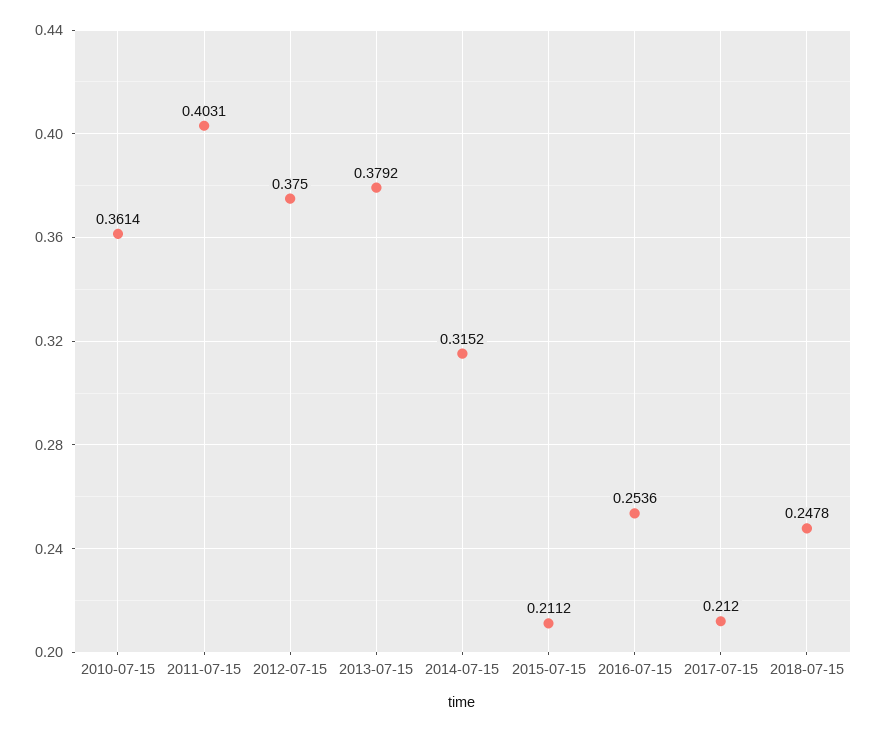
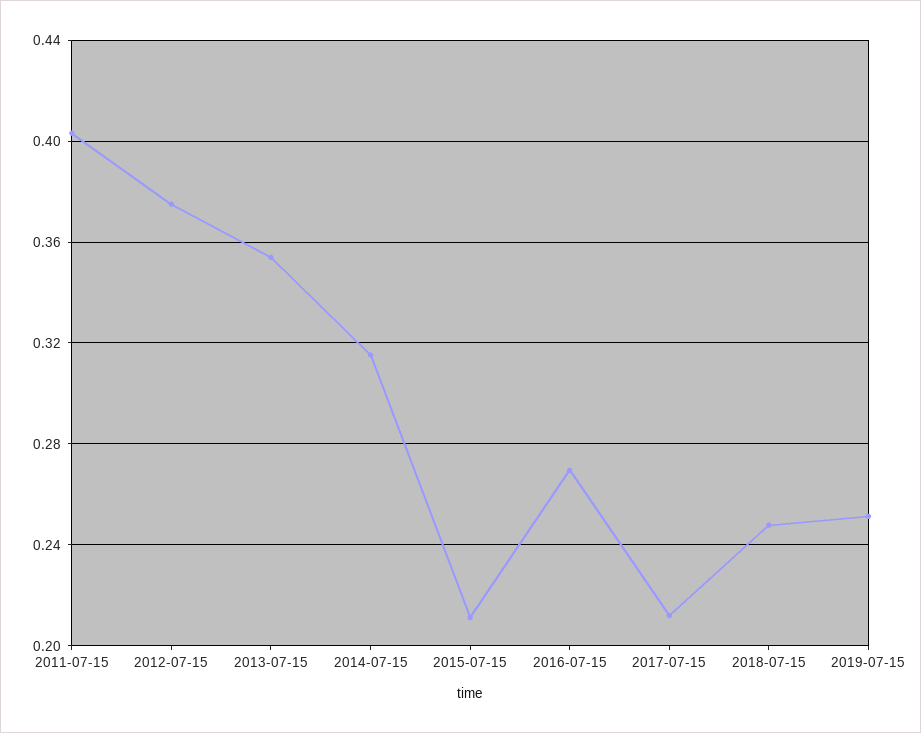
2010-07-15: 0.3614 -> none
2013-07-15: 0.3792 -> 0.355
2016-07-15: 0.2536 -> 0.27
2019-07-15: none -> 0.25

